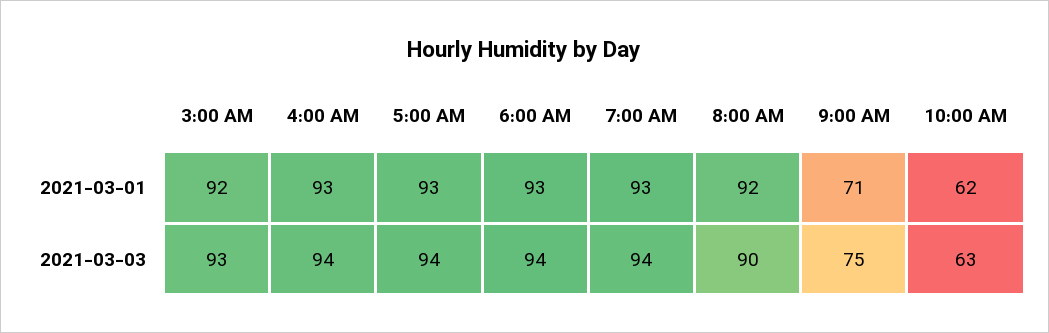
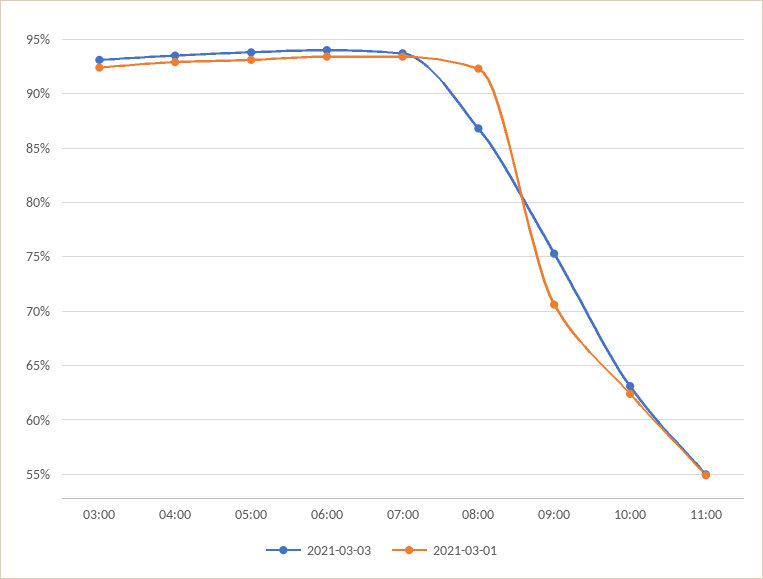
2021-03-03, 8:00 AM: 90 -> 87
2021-03-03, 11:00: none -> 55
2021-03-01, 11:00: none -> 55

